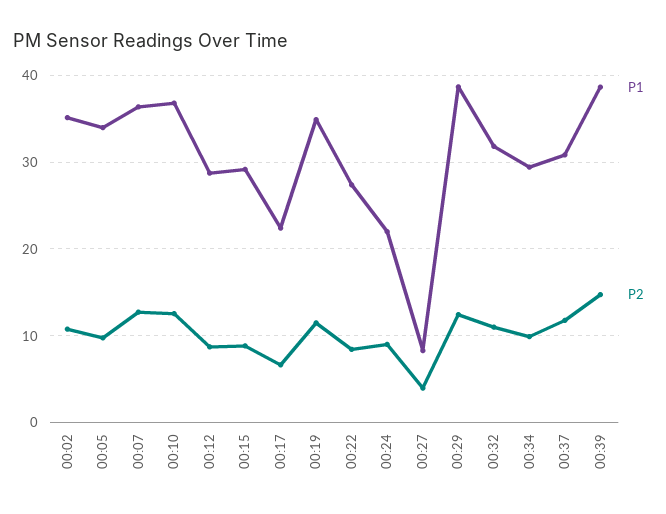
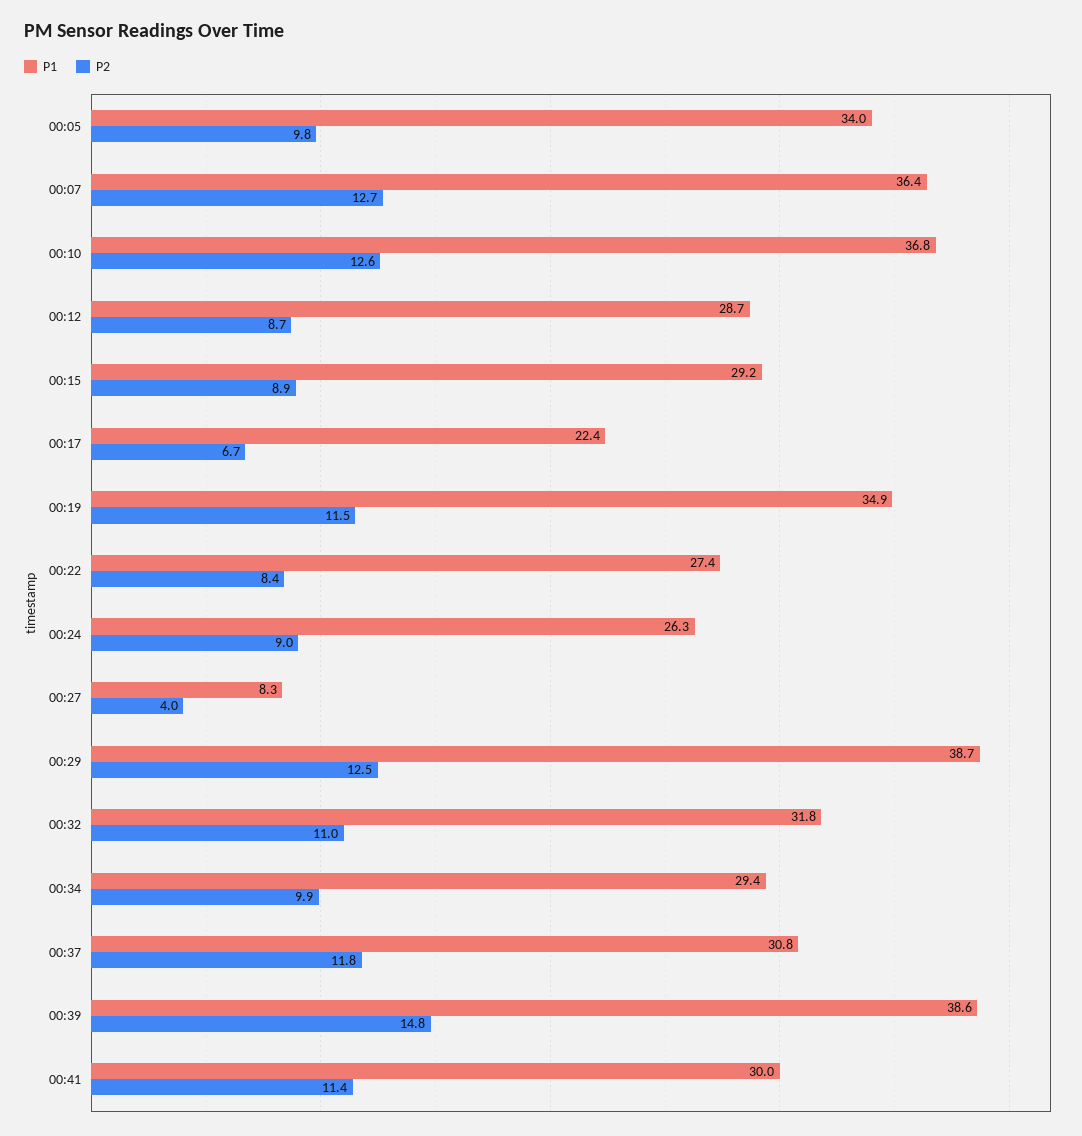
P1, 00:02: 35 -> none
P2, 00:02: 11 -> none
P1, 00:24: 22 -> 26.3
P1, 00:41: none -> 30
P2, 00:41: none -> 11.4

